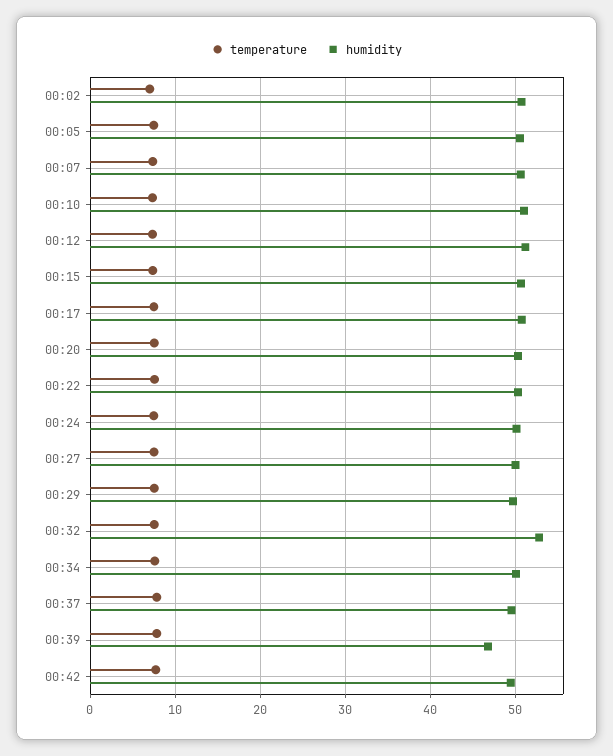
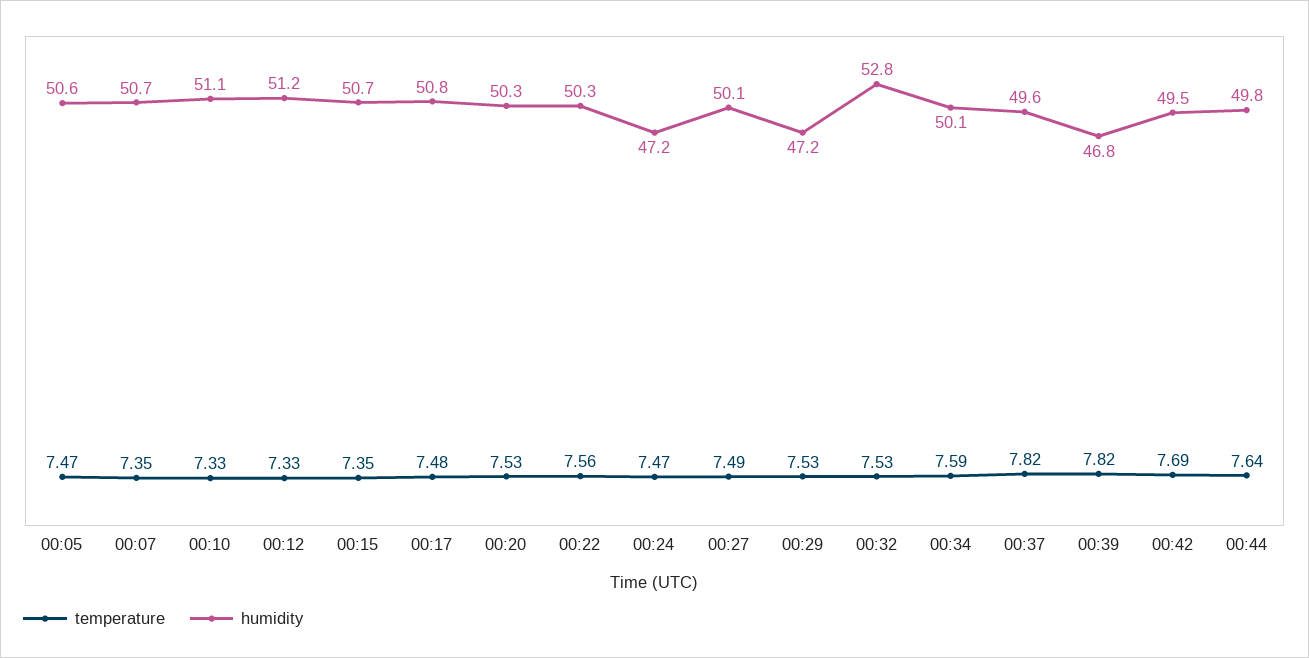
temperature, 00:02: 7 -> none
humidity, 00:02: 51 -> none
humidity, 00:24: 50 -> 47.2
humidity, 00:29: 50 -> 47.2
temperature, 00:44: none -> 7.64
humidity, 00:44: none -> 49.8

